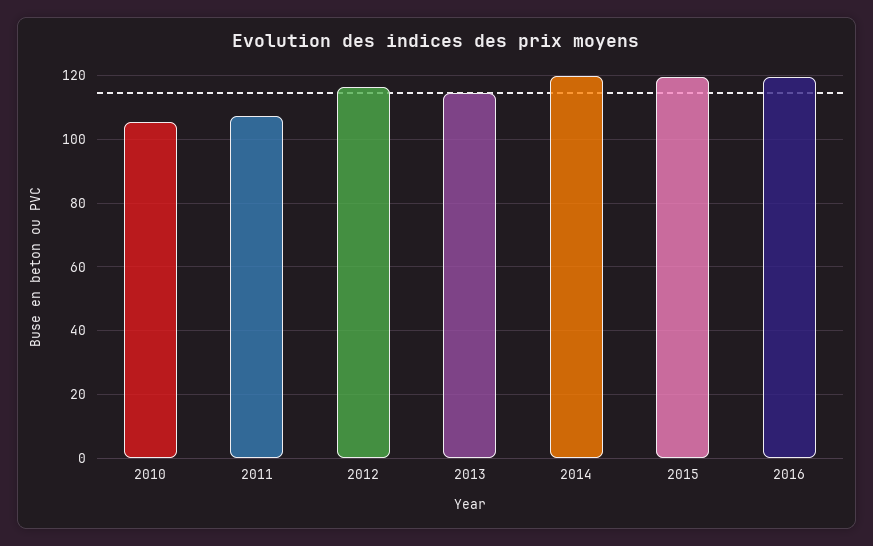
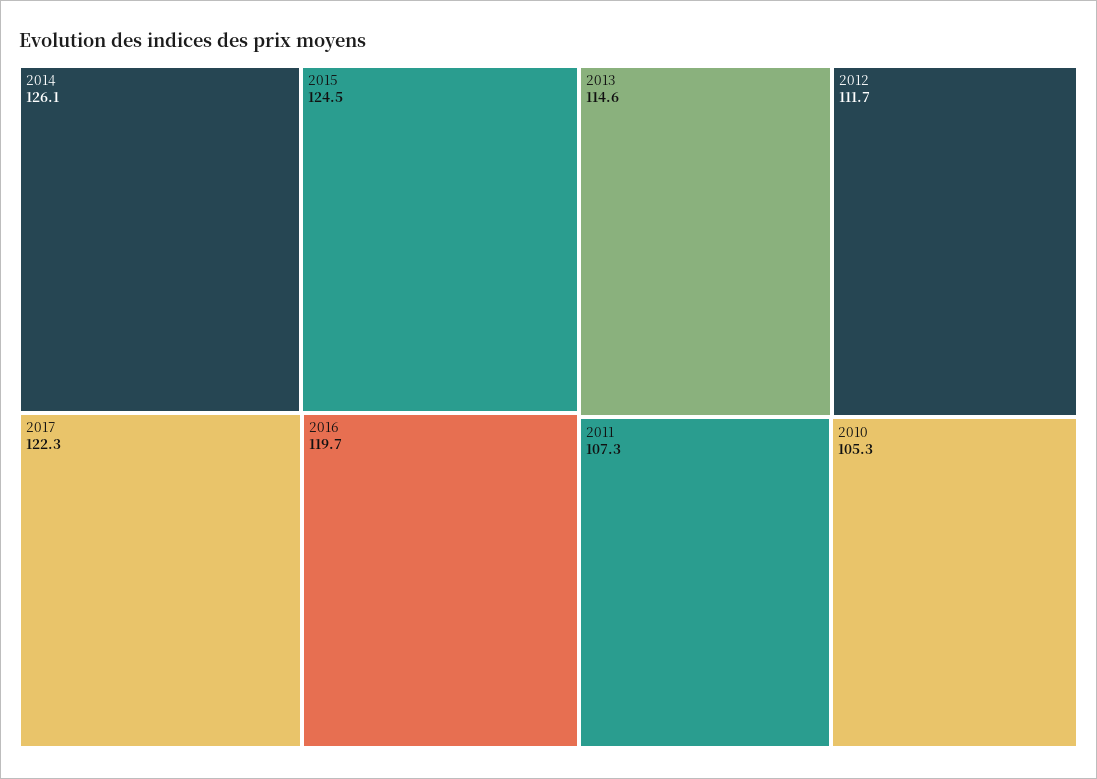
2012: 116 -> 111.7
2014: 120 -> 126.1
2015: 120 -> 124.5
2017: none -> 122.3

